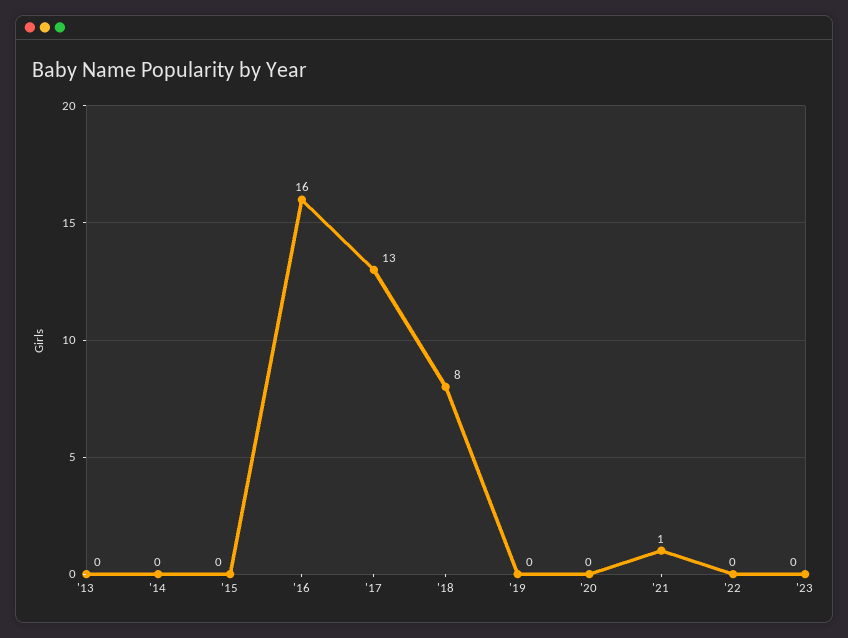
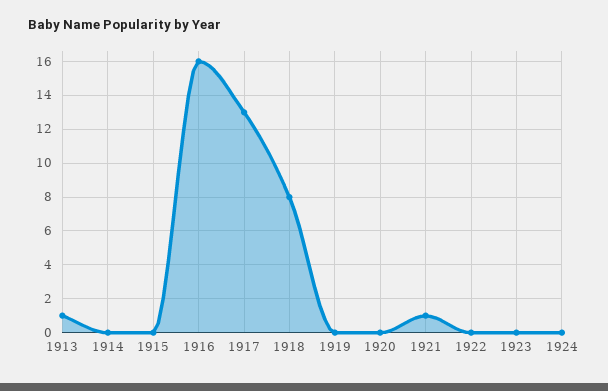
'13: 0 -> 1
1924: none -> 0

